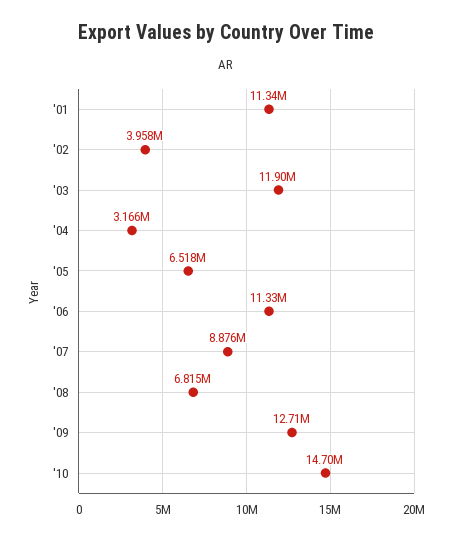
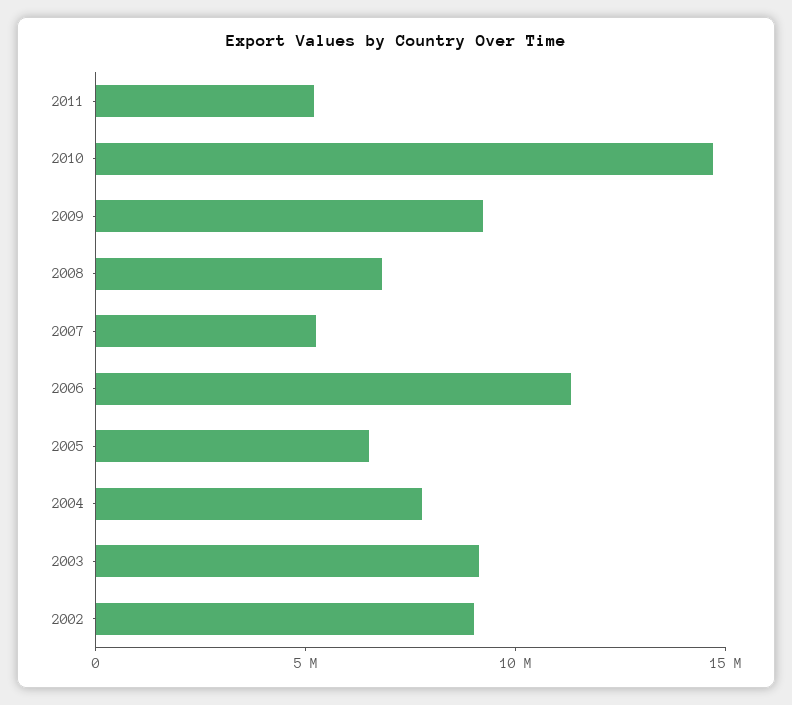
'01: 11340000 -> none
'02: 3958000 -> 9000000
'03: 11900000 -> 9000000
'04: 3166000 -> 8000000
'07: 8876000 -> 5000000
'09: 12710000 -> 9000000
2011: none -> 5000000

